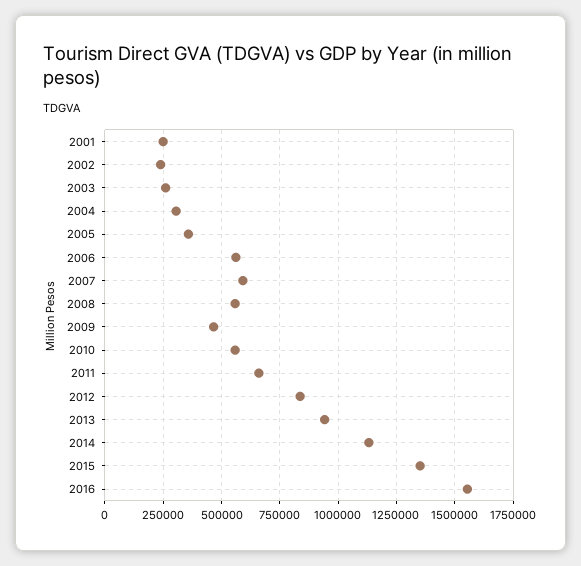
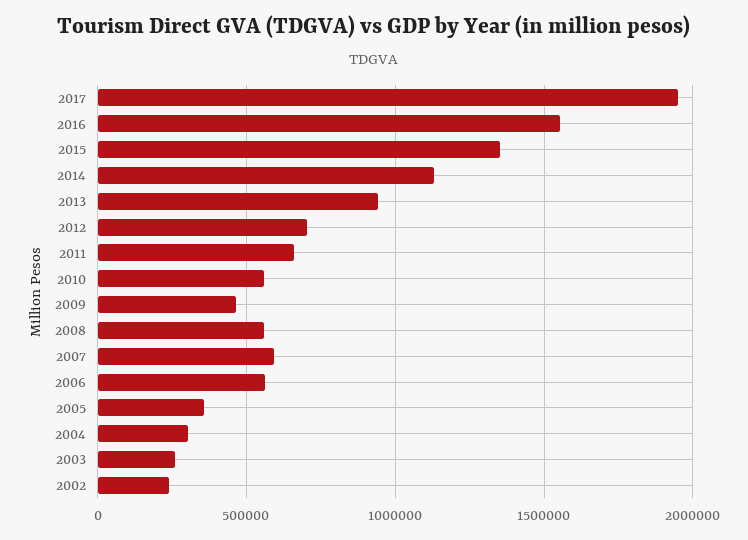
2001: 250000 -> none
2012: 850000 -> 700000
2017: none -> 1950000

